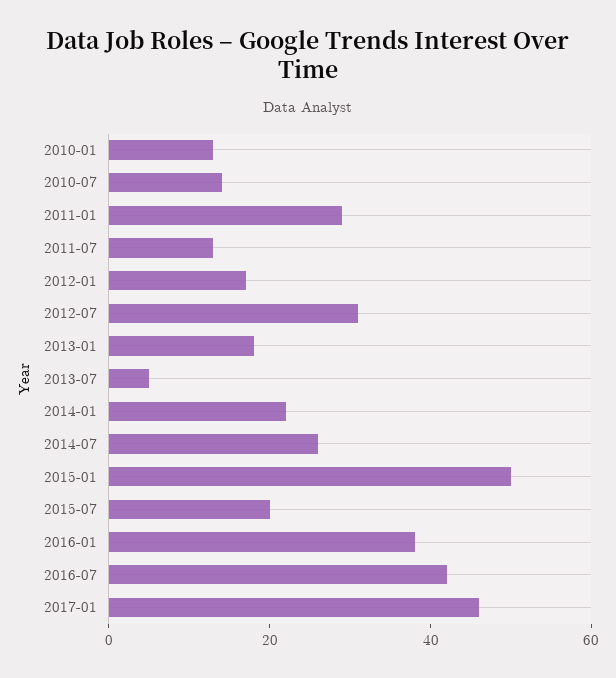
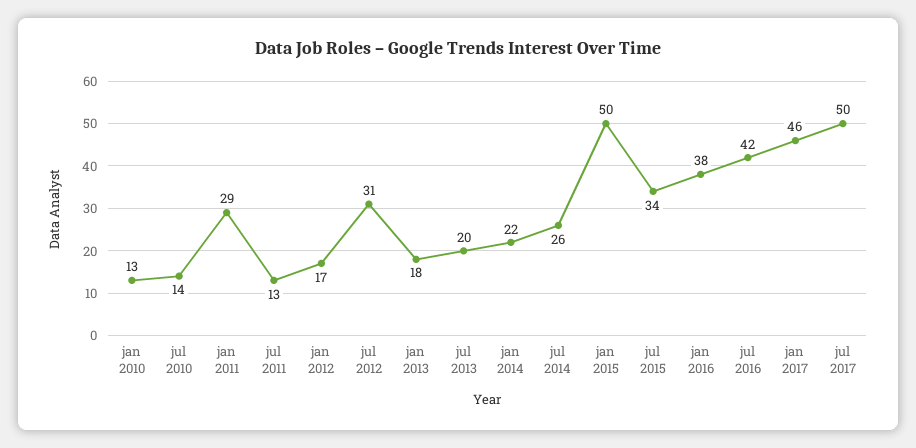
2013-07: 5 -> 20
2015-07: 20 -> 34
jul 2017: none -> 50

